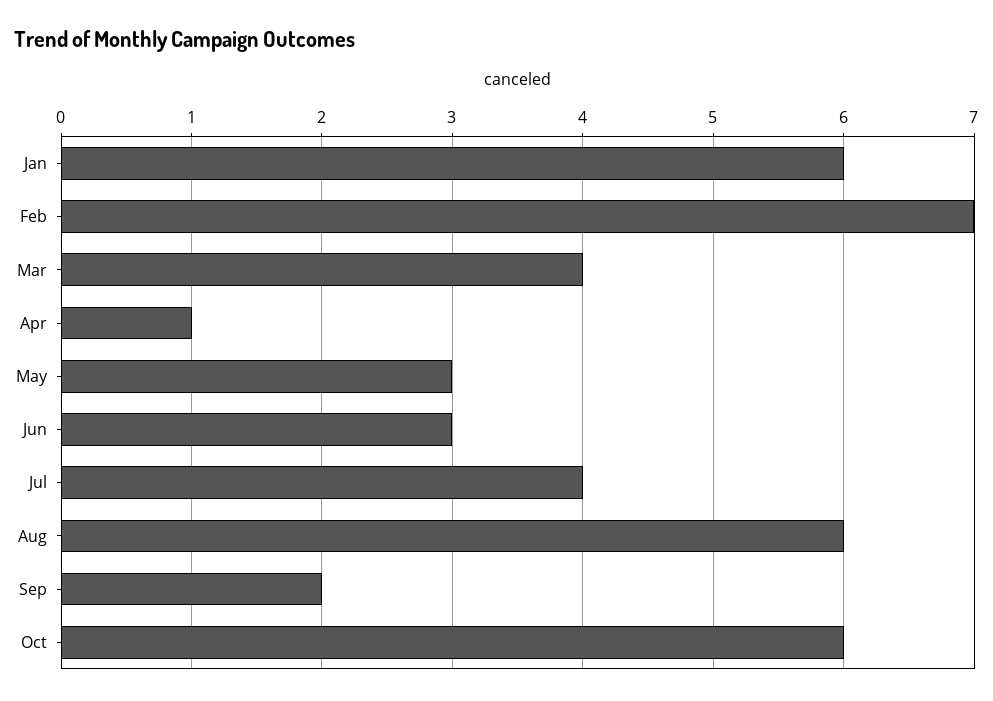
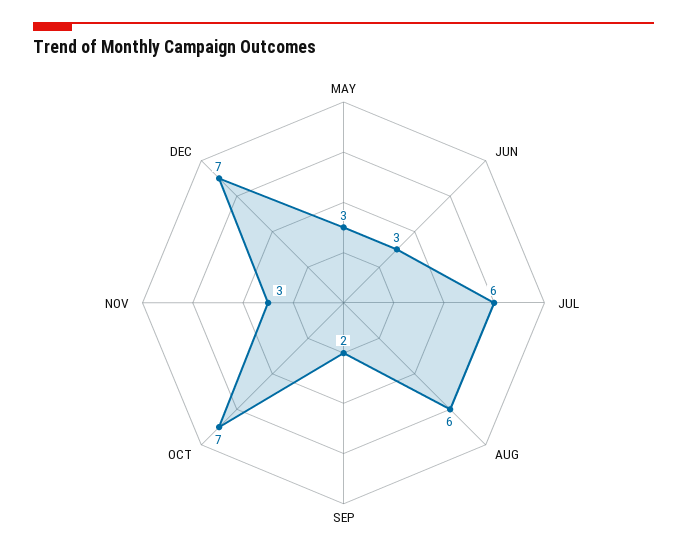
Jan: 6 -> none
Feb: 7 -> none
Mar: 4 -> none
Apr: 1 -> none
Jul: 4 -> 6
Oct: 6 -> 7
NOV: none -> 3
DEC: none -> 7

